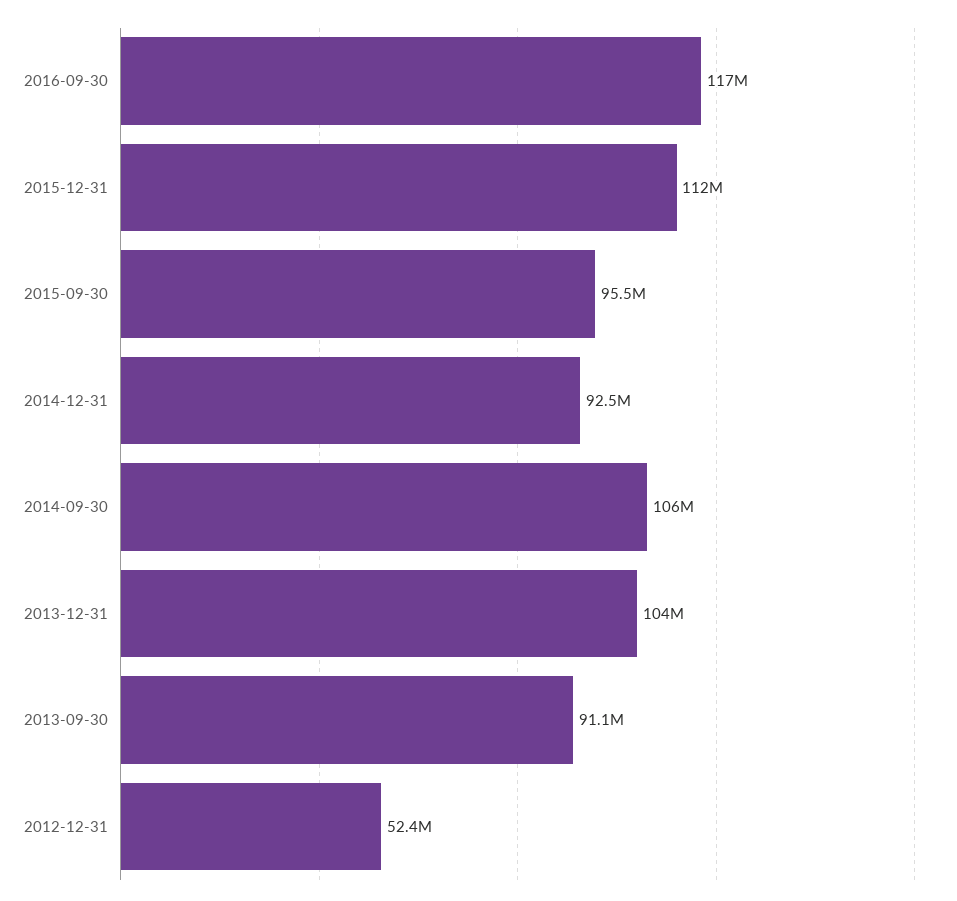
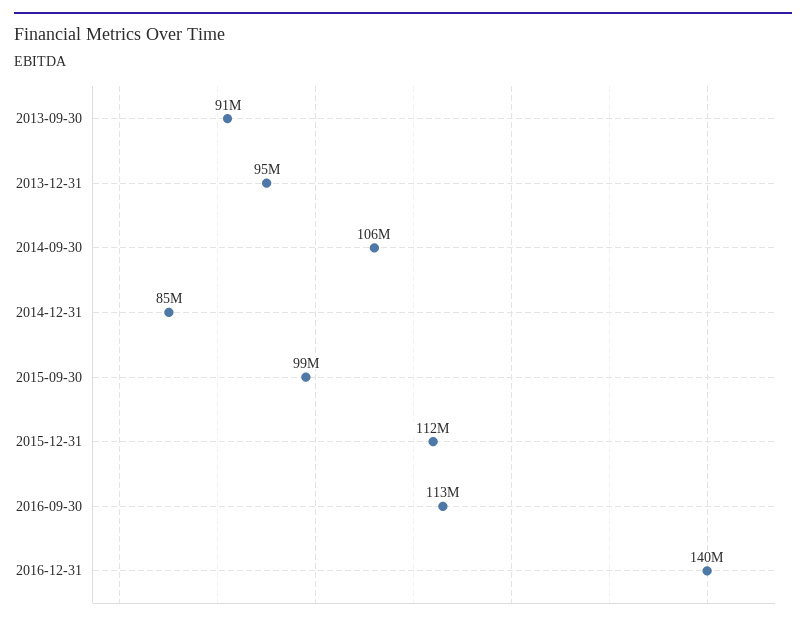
2016-09-30: 117000000 -> 113000000
2015-09-30: 95500000 -> 99000000
2014-12-31: 92500000 -> 85000000
2013-12-31: 104000000 -> 95000000
2012-12-31: 52400000 -> none
2016-12-31: none -> 140000000

